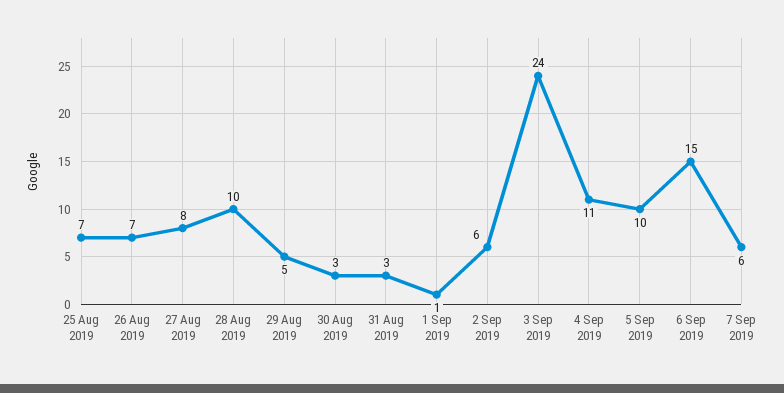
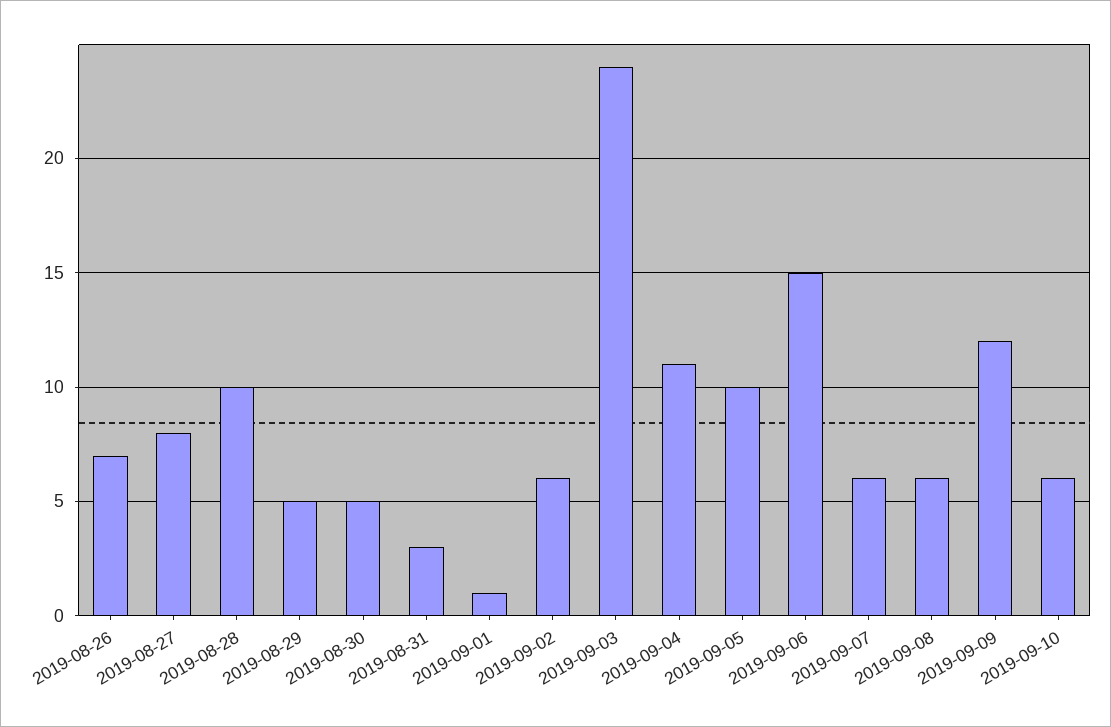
25 Aug 2019: 7 -> none
30 Aug 2019: 3 -> 5
2019-09-08: none -> 6
2019-09-09: none -> 12
2019-09-10: none -> 6

